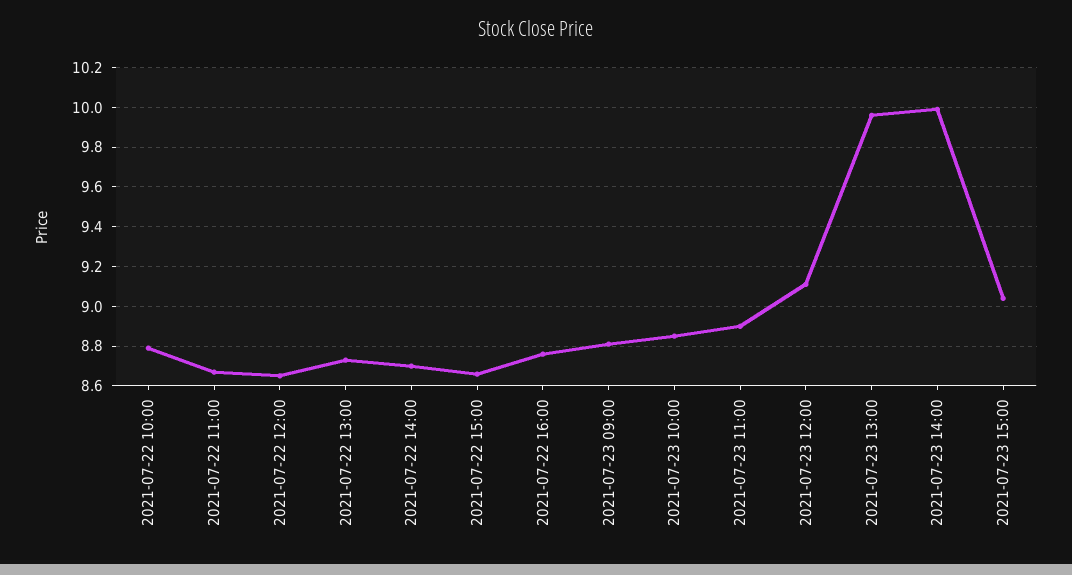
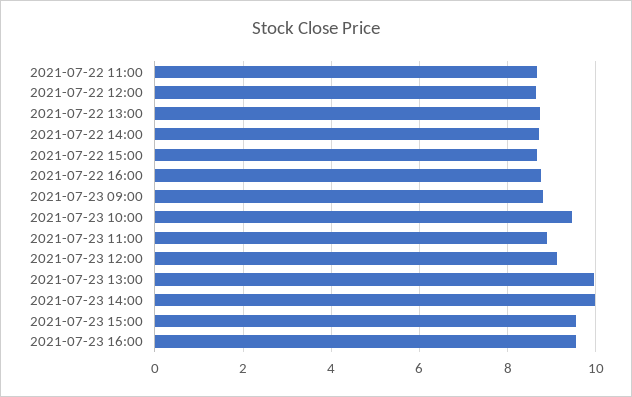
2021-07-22 10:00: 8.8 -> none
2021-07-23 10:00: 8.85 -> 9.4
2021-07-23 15:00: 9.05 -> 9.6
2021-07-23 16:00: none -> 9.6

